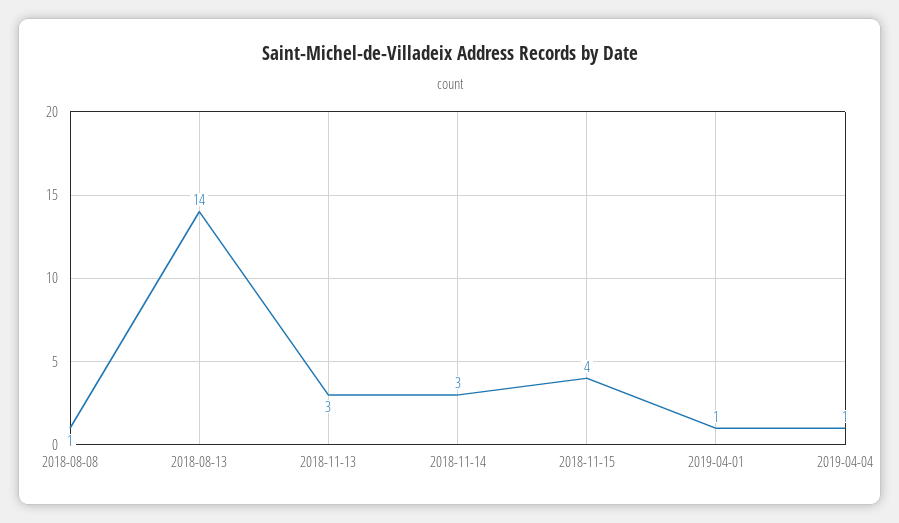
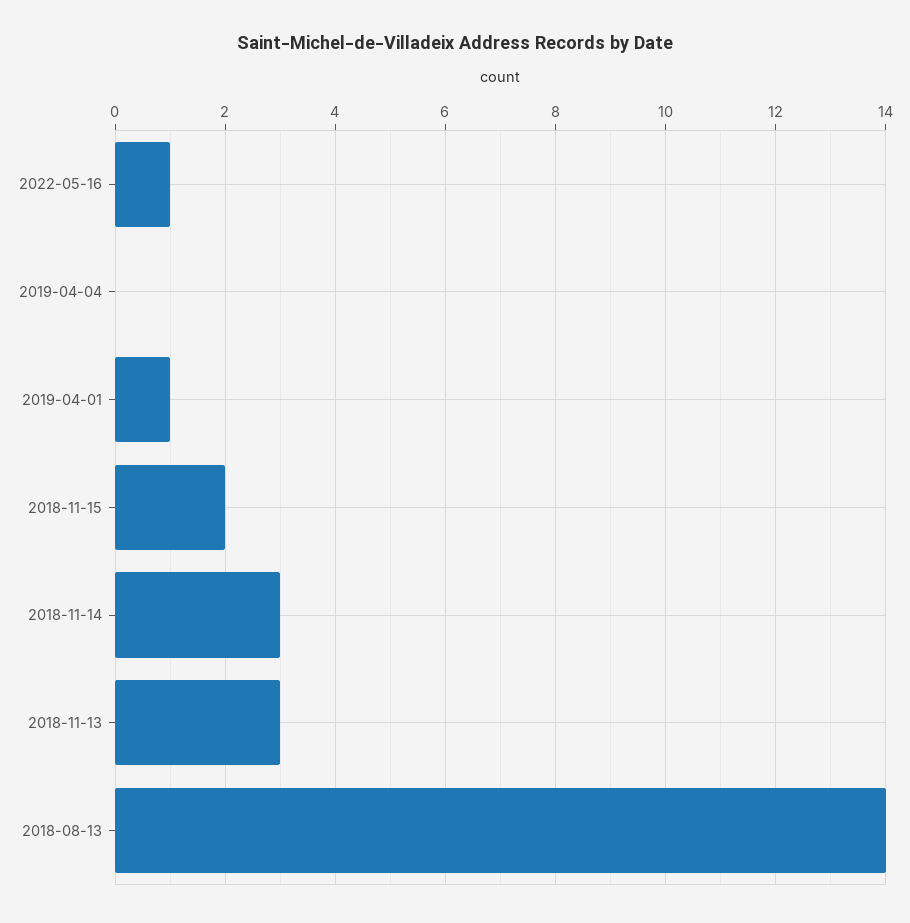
2018-08-08: 1 -> none
2018-11-15: 4 -> 2
2019-04-04: 1 -> 0
2022-05-16: none -> 1

